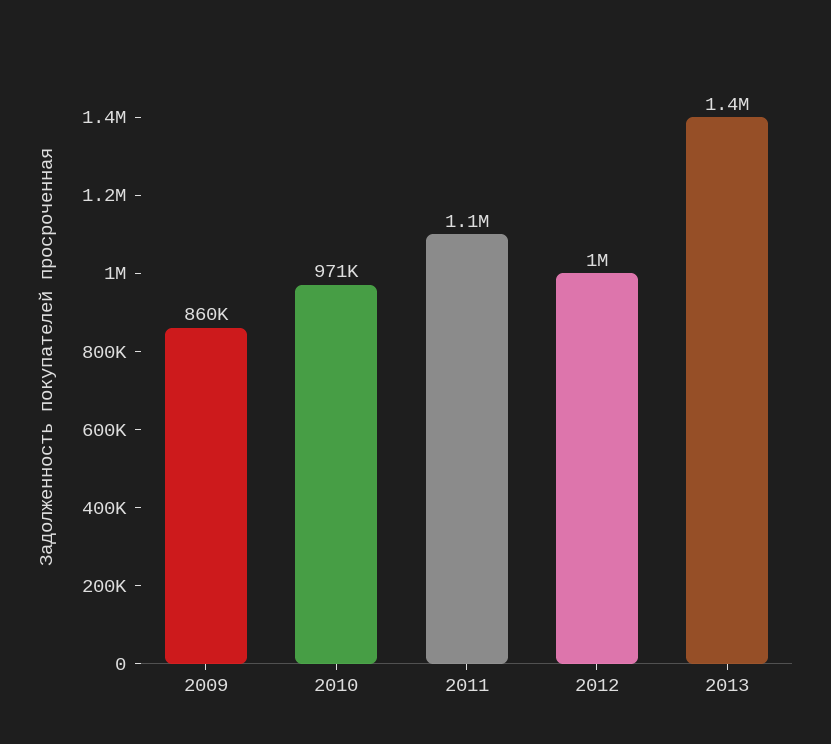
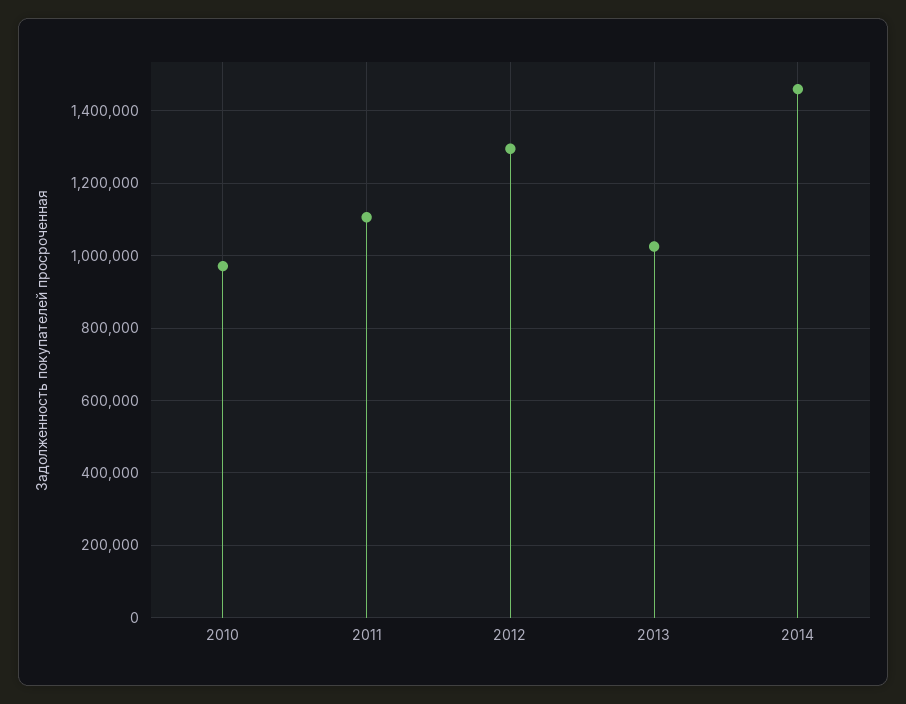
2009: 860000 -> none
2012: 1000000 -> 1300000
2013: 1400000 -> 1020000
2014: none -> 1460000

